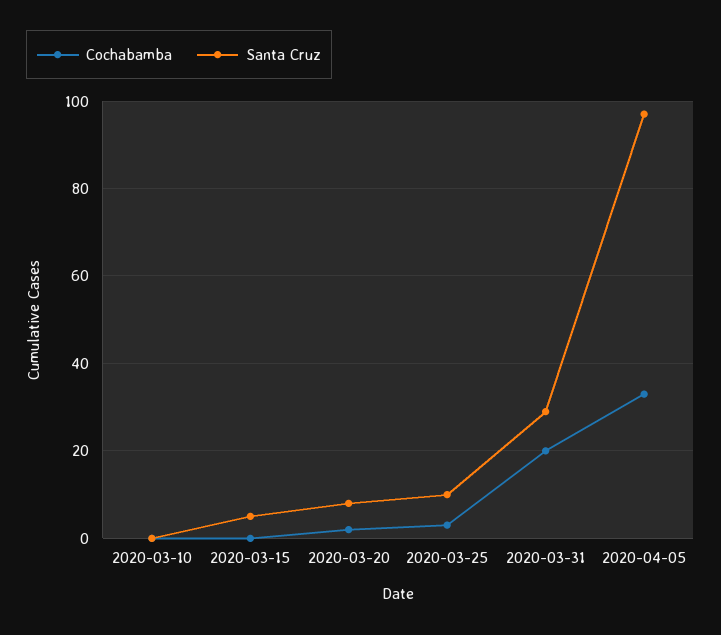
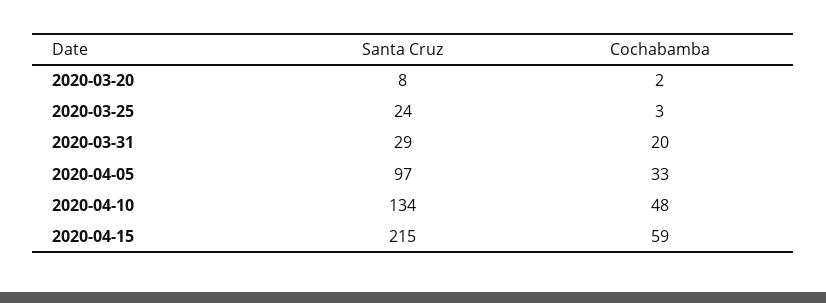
Cochabamba, 2020-03-10: 0 -> none
Santa Cruz, 2020-03-10: 0 -> none
Cochabamba, 2020-03-15: 0 -> none
Santa Cruz, 2020-03-15: 5 -> none
Santa Cruz, 2020-03-25: 10 -> 24
Santa Cruz, 2020-04-10: none -> 134
Cochabamba, 2020-04-10: none -> 48
Santa Cruz, 2020-04-15: none -> 215
Cochabamba, 2020-04-15: none -> 59

